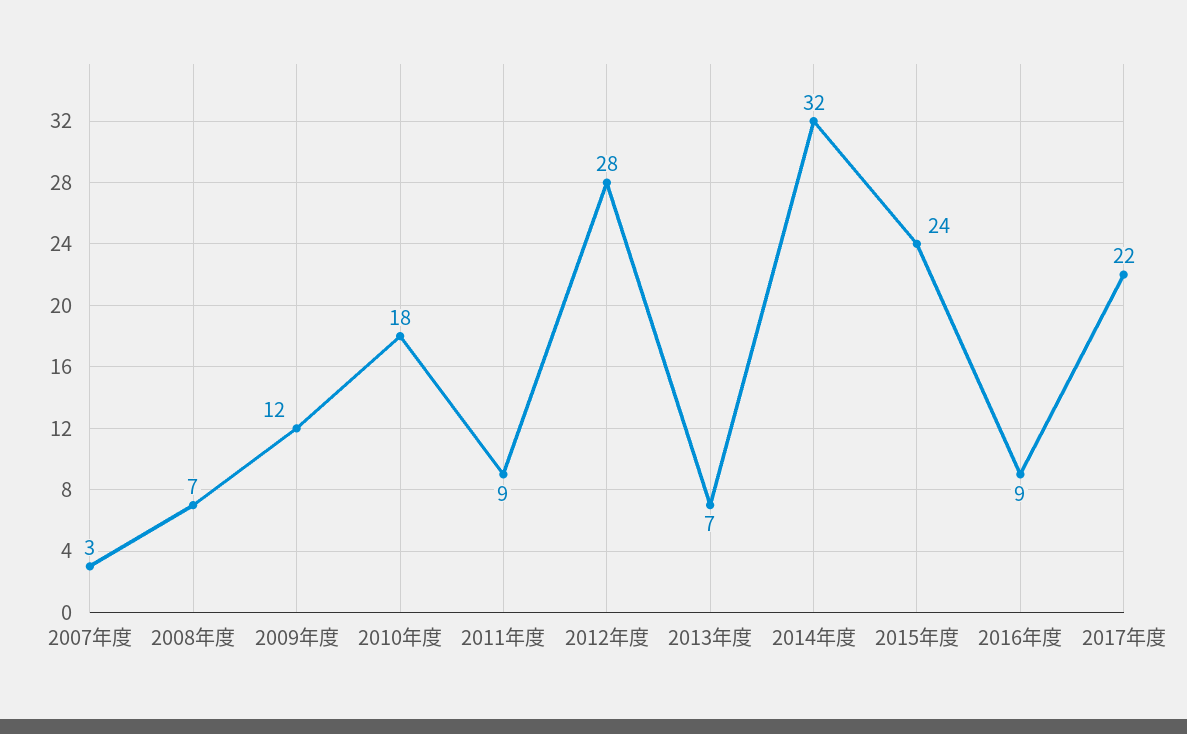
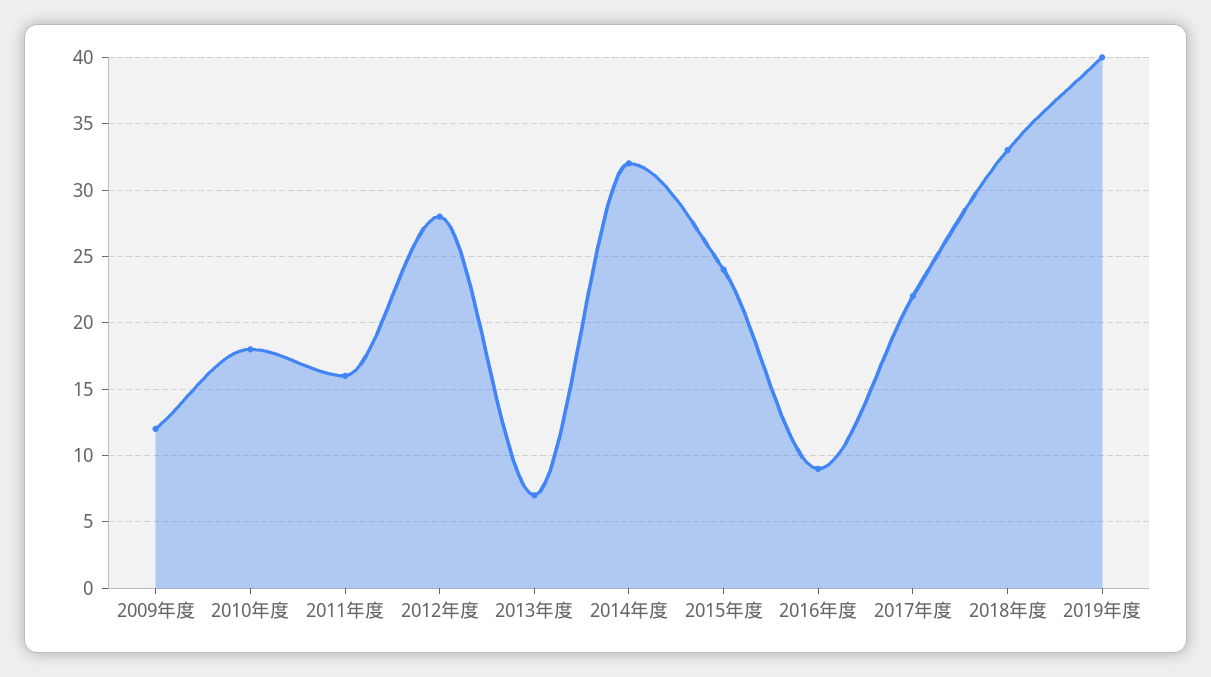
2007年度: 3 -> none
2008年度: 7 -> none
2011年度: 9 -> 16
2018年度: none -> 33
2019年度: none -> 40

